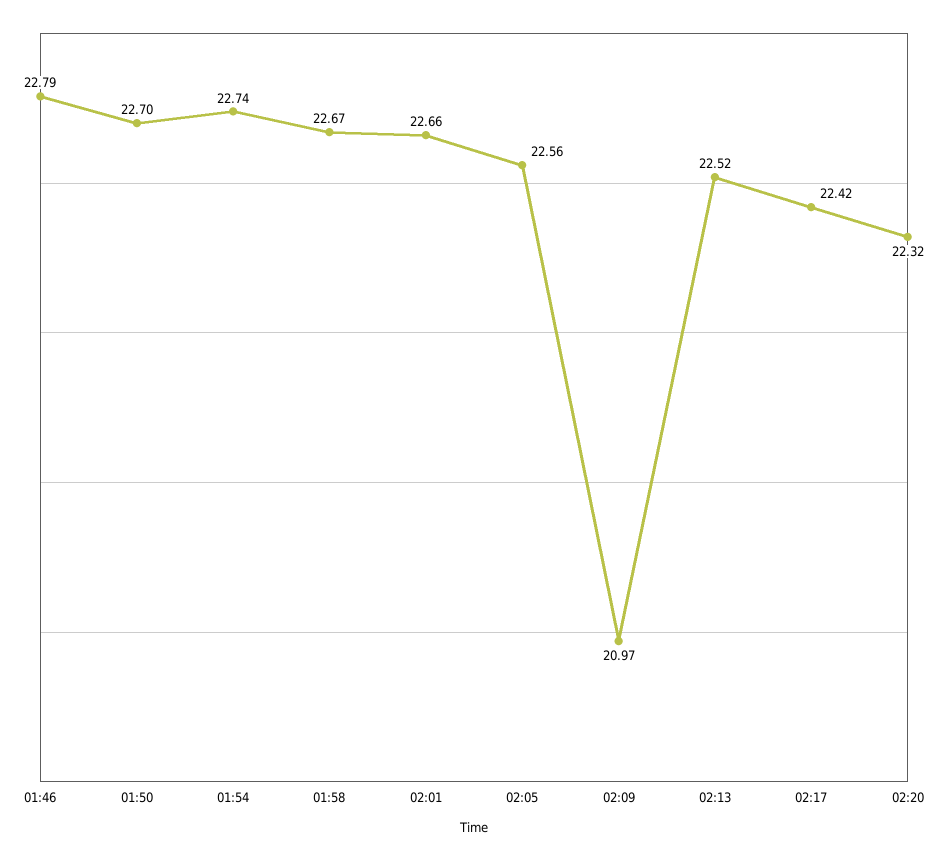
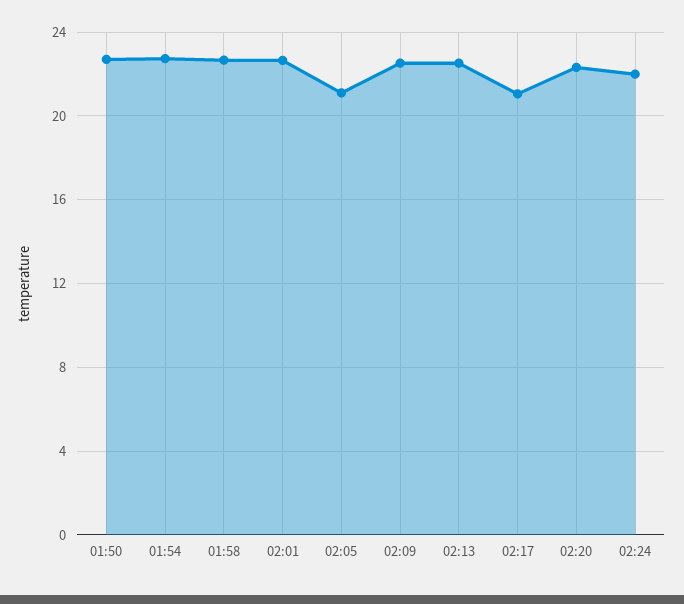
01:46: 22.79 -> none
02:05: 22.56 -> 21
02:09: 20.97 -> 22.5
02:17: 22.42 -> 21
02:24: none -> 22

